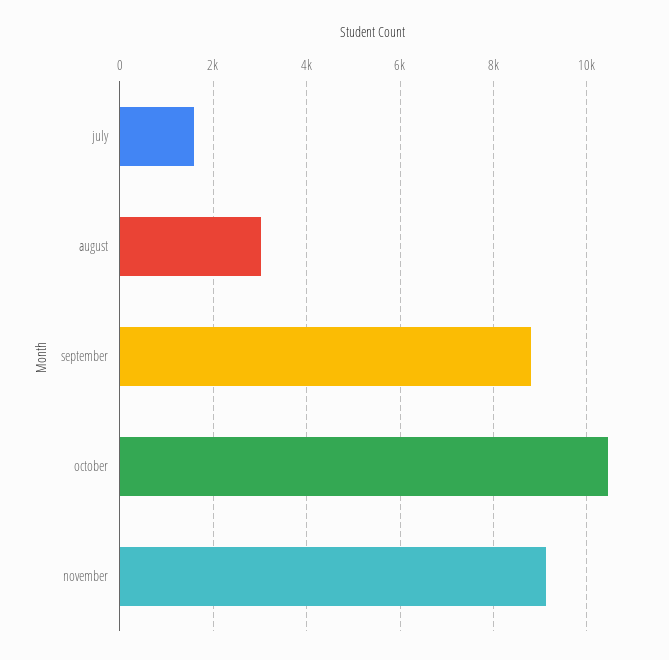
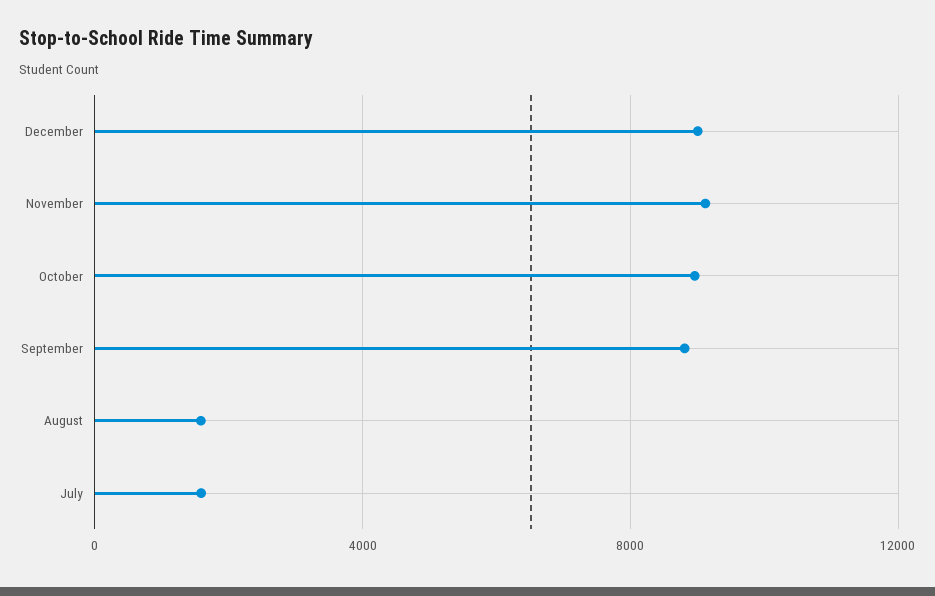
august: 3000 -> 1500
october: 10400 -> 9000
December: none -> 9000

